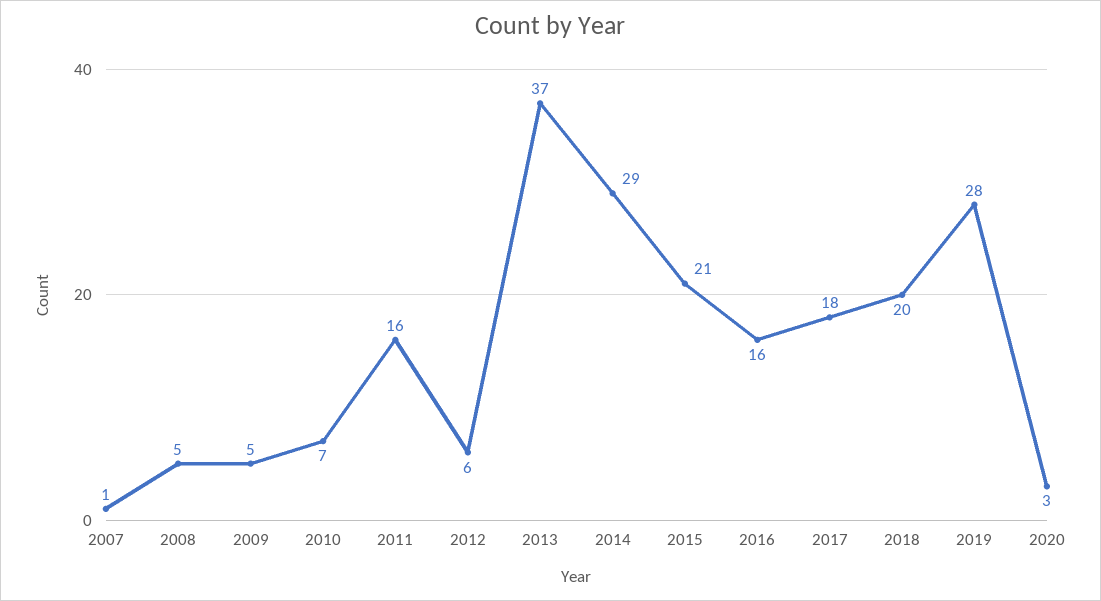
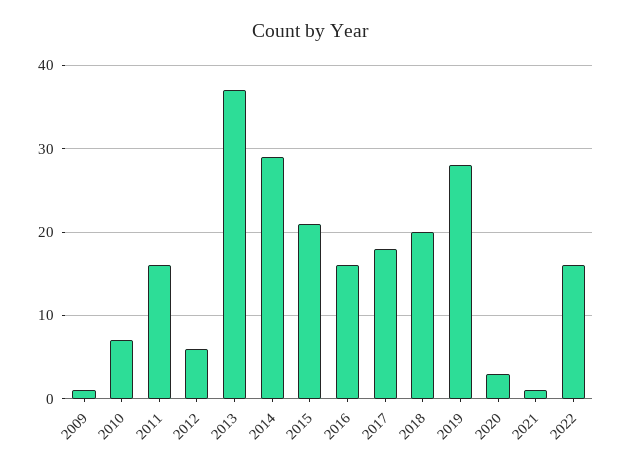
2007: 1 -> none
2008: 5 -> none
2009: 5 -> 1
2021: none -> 1
2022: none -> 16

